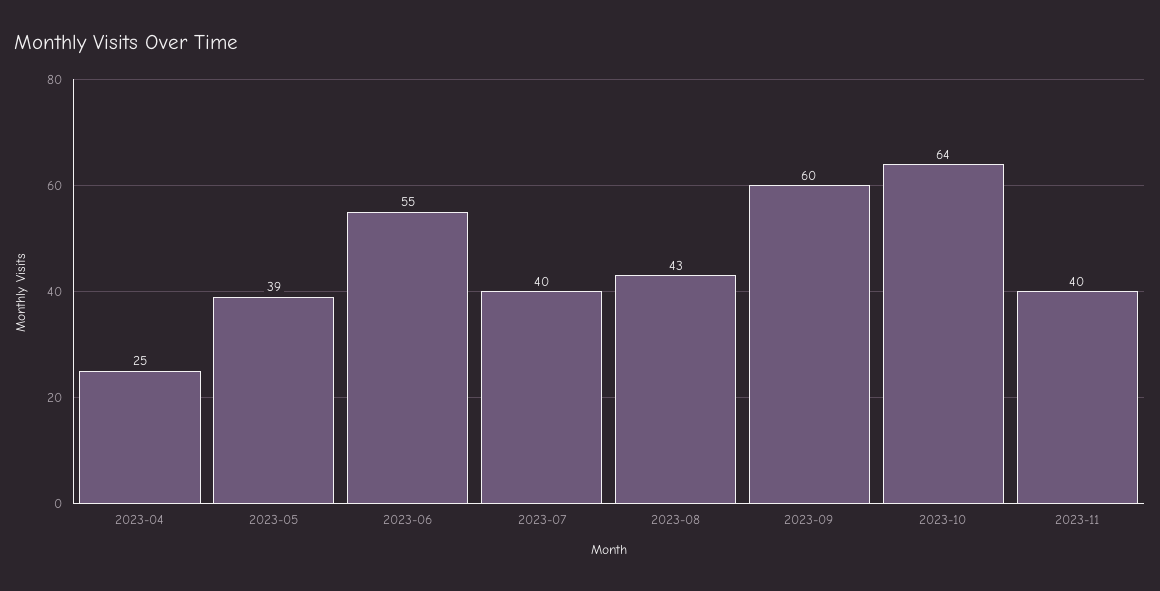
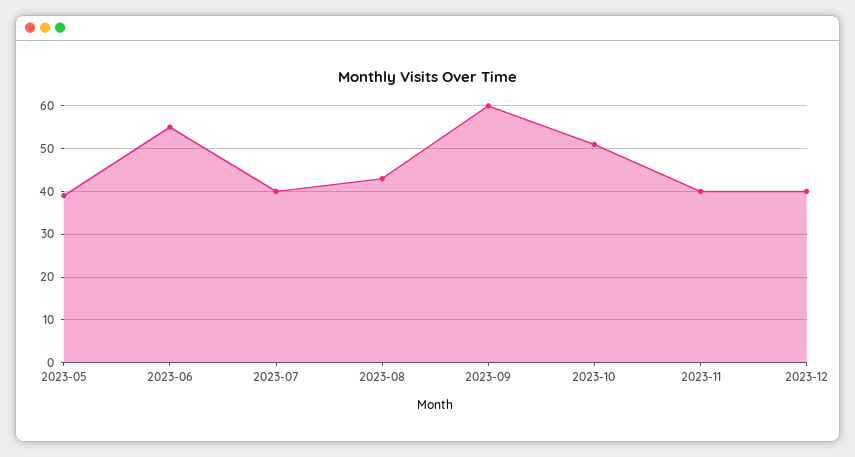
2023-04: 25 -> none
2023-10: 64 -> 50
2023-12: none -> 40

